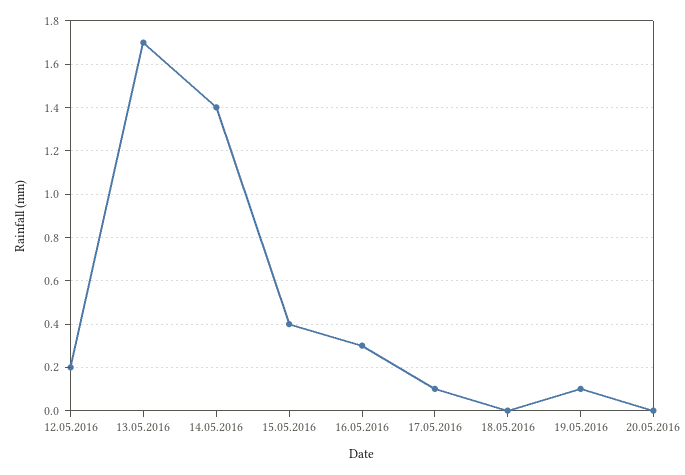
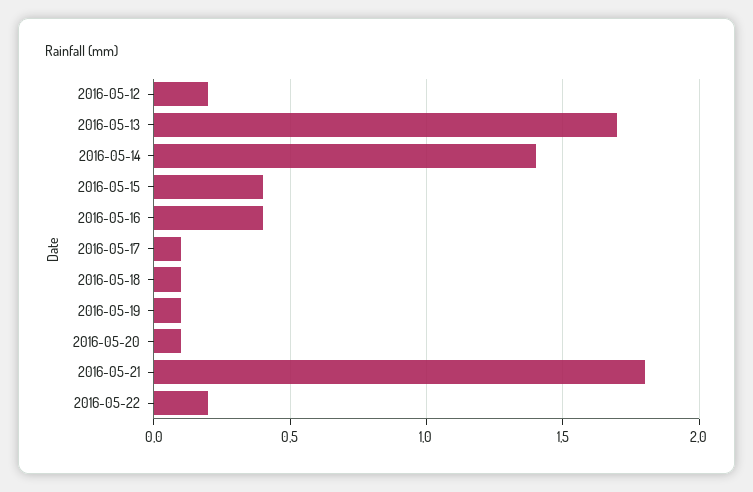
16.05.2016: 0.3 -> 0.4
18.05.2016: 0 -> 0.1
20.05.2016: 0 -> 0.1
2016-05-21: none -> 1.8
2016-05-22: none -> 0.2

